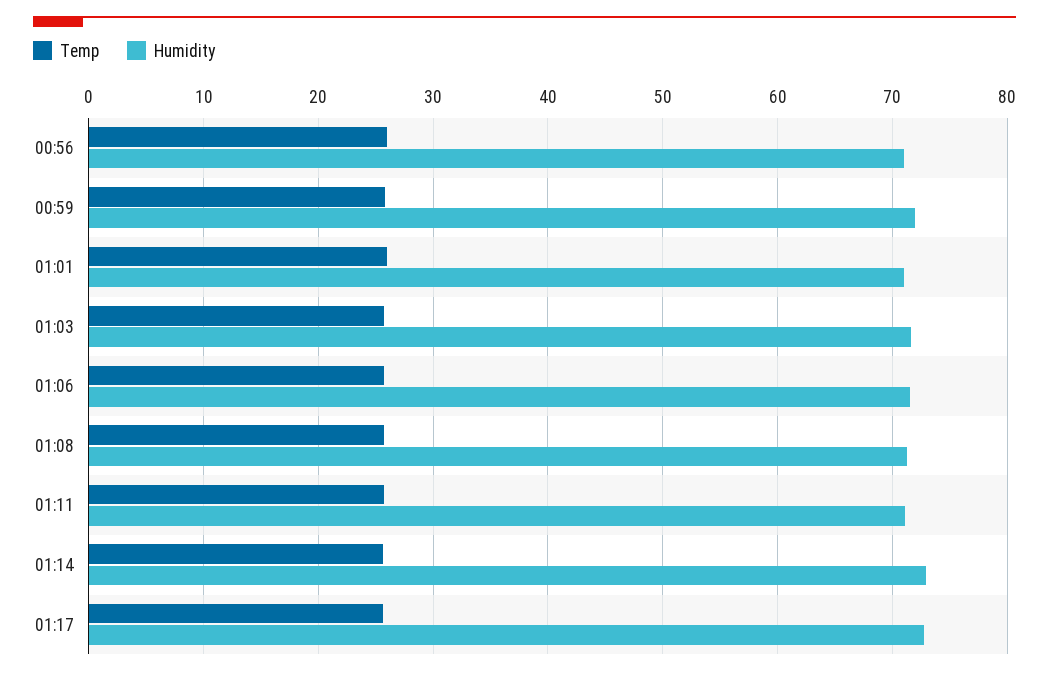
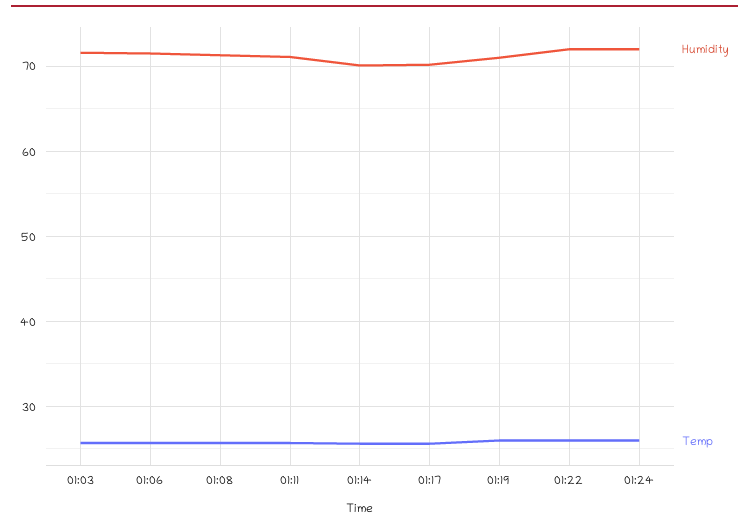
Temp, 00:56: 26 -> none
Humidity, 00:56: 71 -> none
Temp, 00:59: 26 -> none
Humidity, 00:59: 72 -> none
Temp, 01:01: 26 -> none
Humidity, 01:01: 71 -> none
Humidity, 01:14: 73 -> 70
Humidity, 01:17: 73 -> 70
Humidity, 01:19: none -> 71
Temp, 01:19: none -> 26
Humidity, 01:22: none -> 72
Temp, 01:22: none -> 26
Humidity, 01:24: none -> 72
Temp, 01:24: none -> 26

